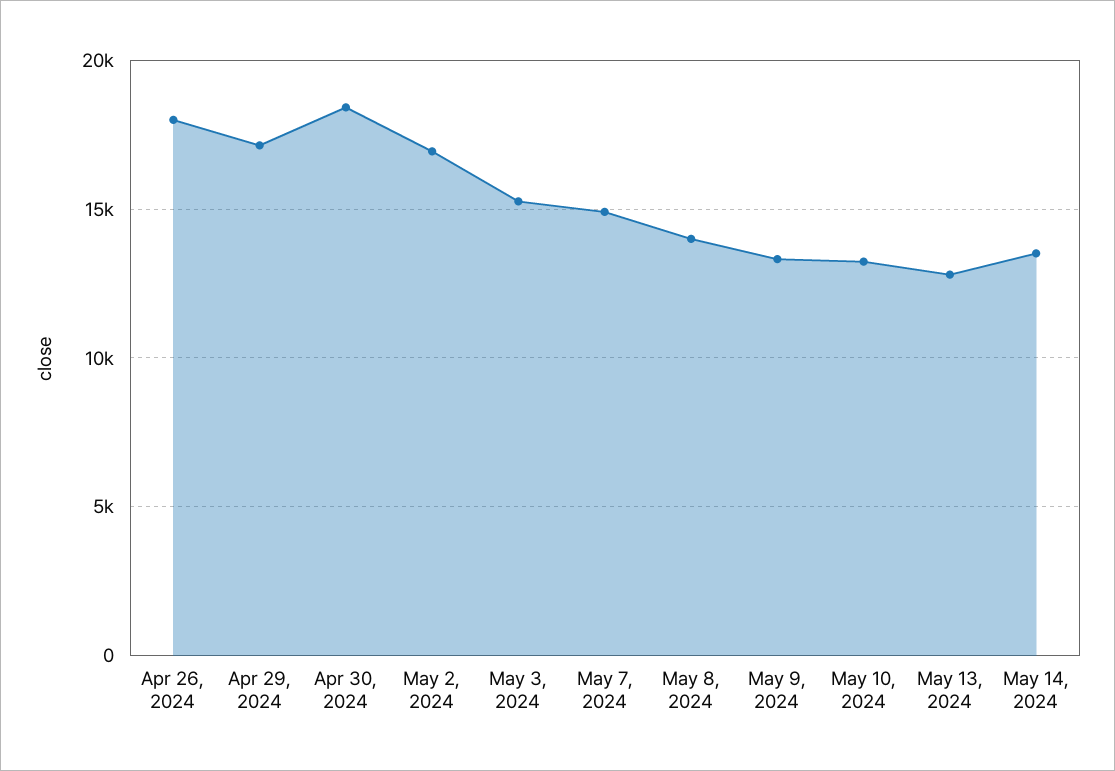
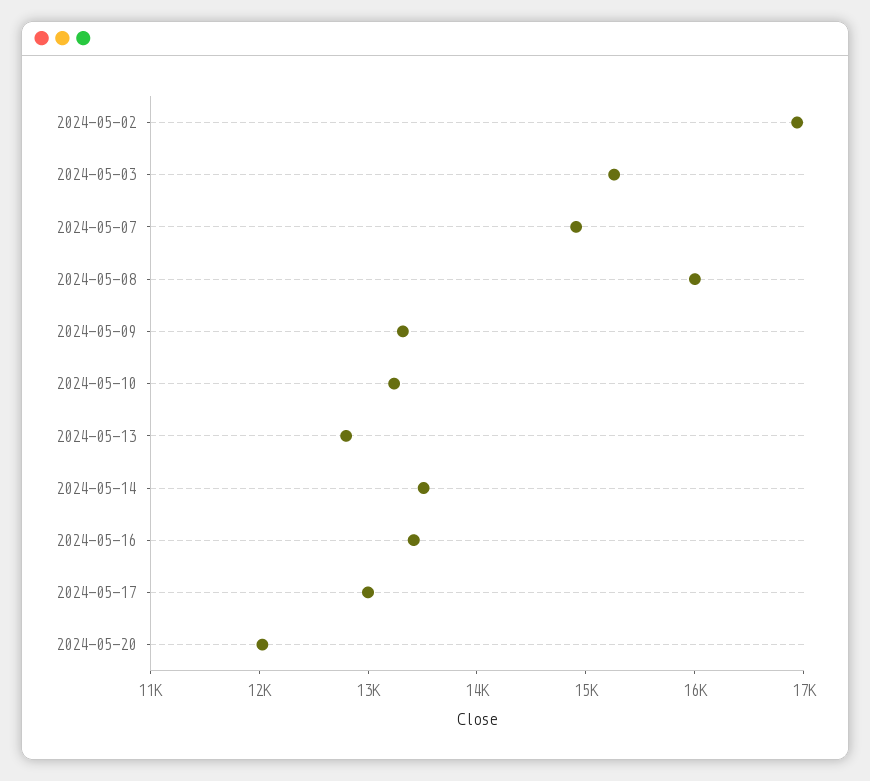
Apr 26, 2024: 18000 -> none
Apr 29, 2024: 17000 -> none
Apr 30, 2024: 18500 -> none
May 8, 2024: 14000 -> 16000
2024-05-16: none -> 13400
2024-05-17: none -> 13000
2024-05-20: none -> 12000

